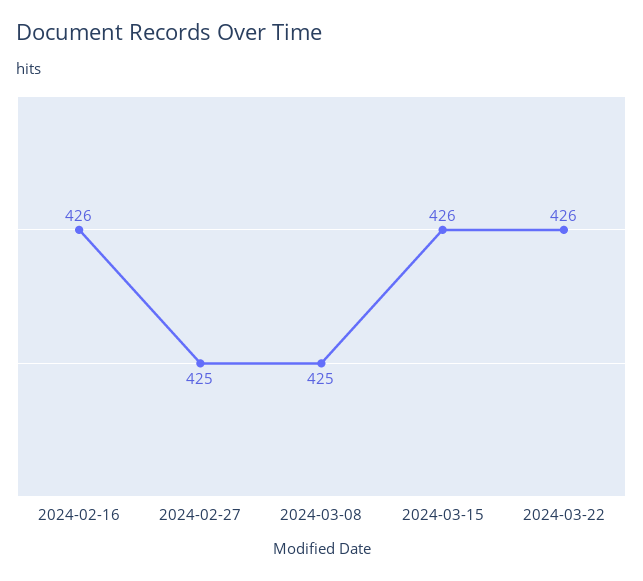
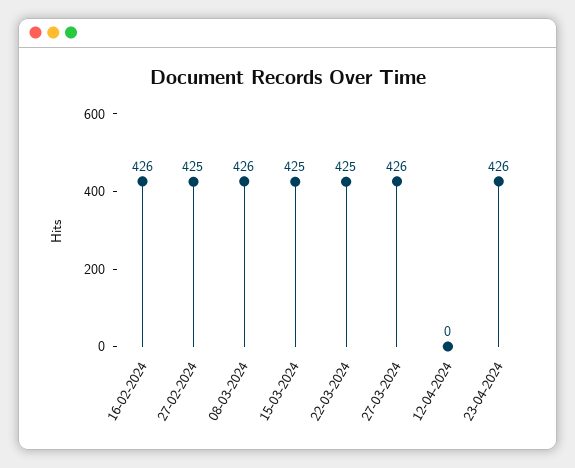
2024-03-08: 425 -> 426
2024-03-15: 426 -> 425
2024-03-22: 426 -> 425
27-03-2024: none -> 426
12-04-2024: none -> 0
23-04-2024: none -> 426

